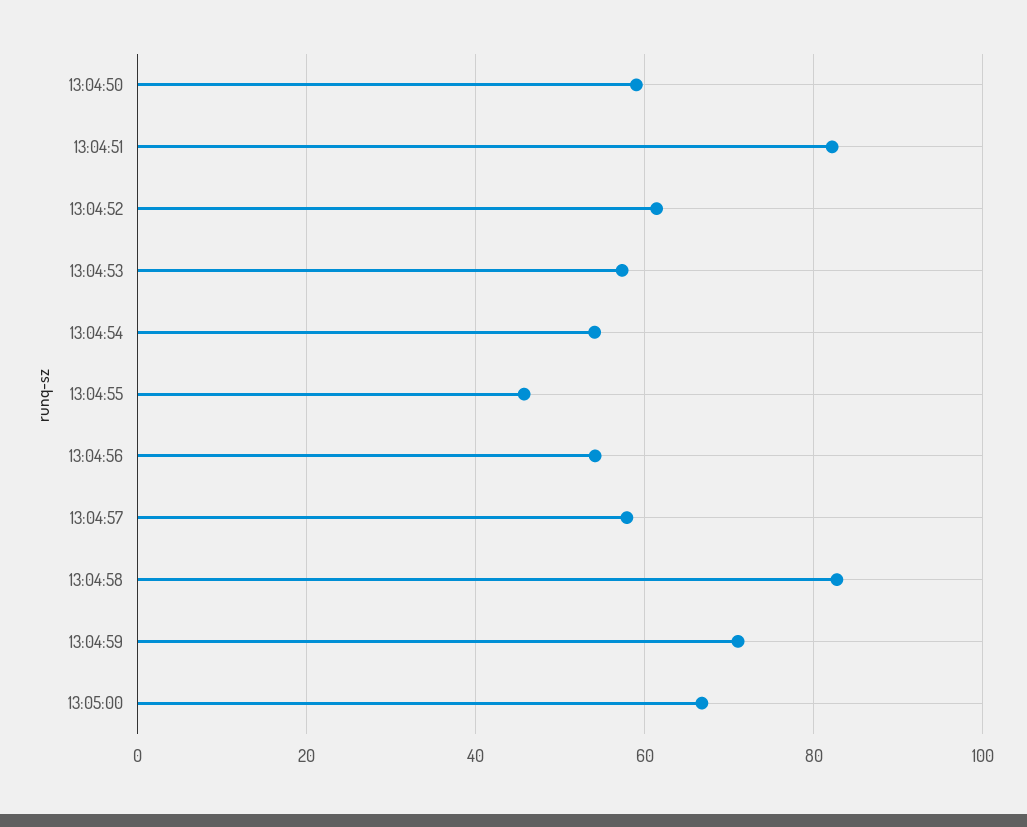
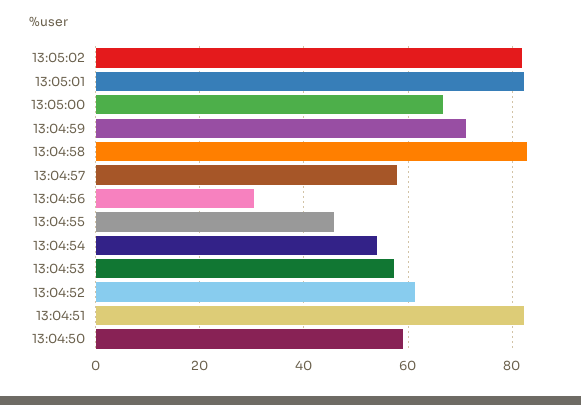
13:04:56: 54 -> 30
13:05:02: none -> 82
13:05:01: none -> 82

